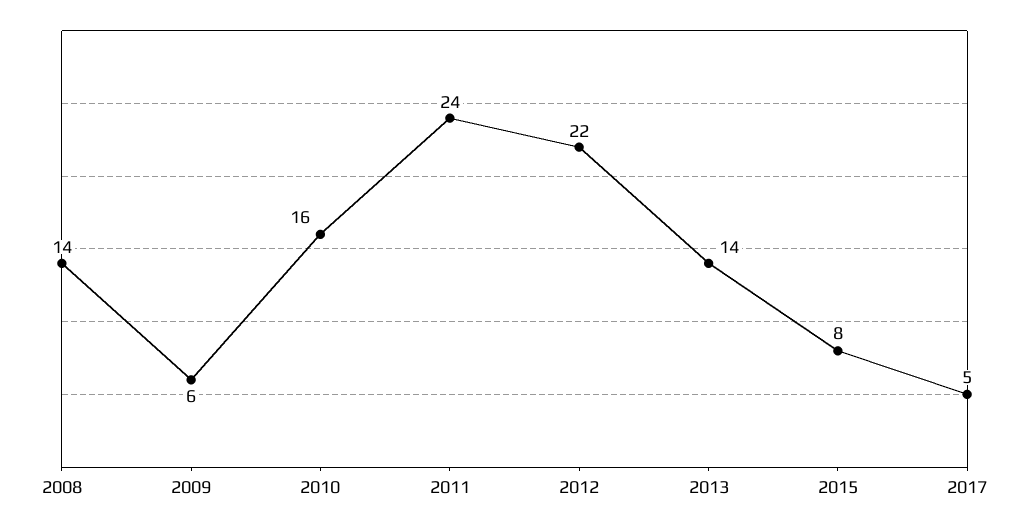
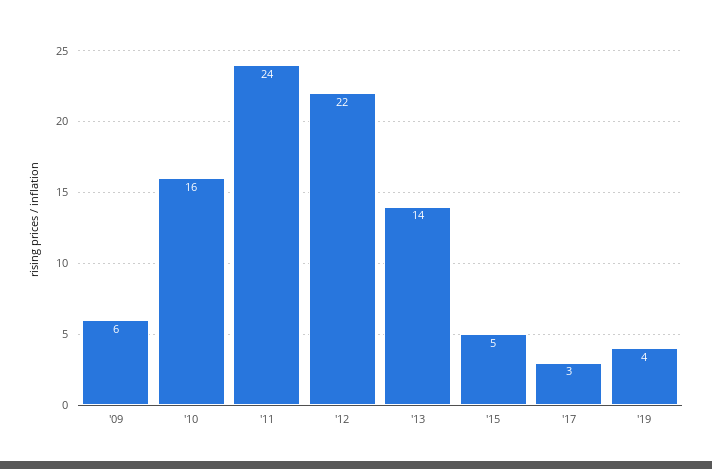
2008: 14 -> none
2015: 8 -> 5
2017: 5 -> 3
'19: none -> 4

